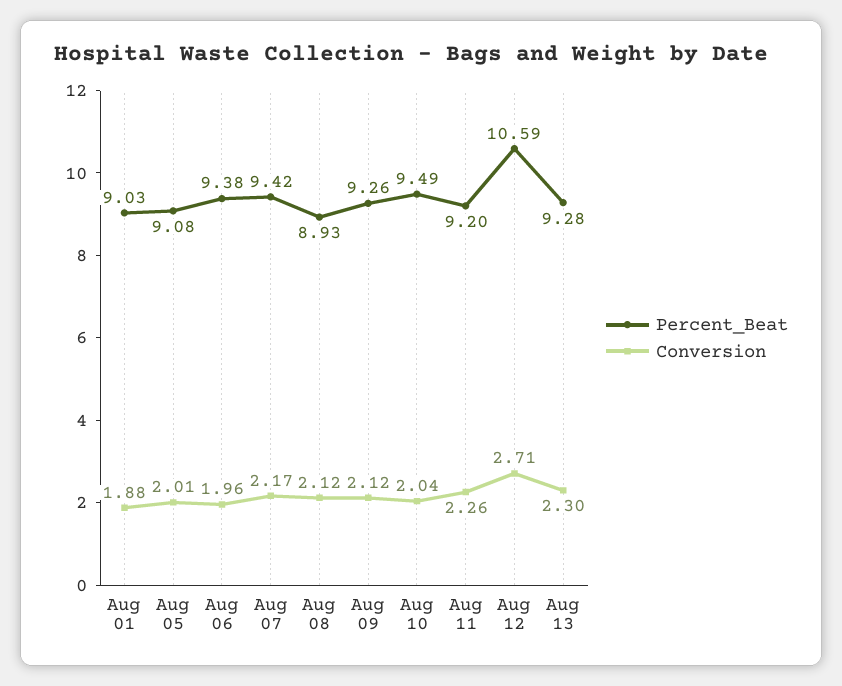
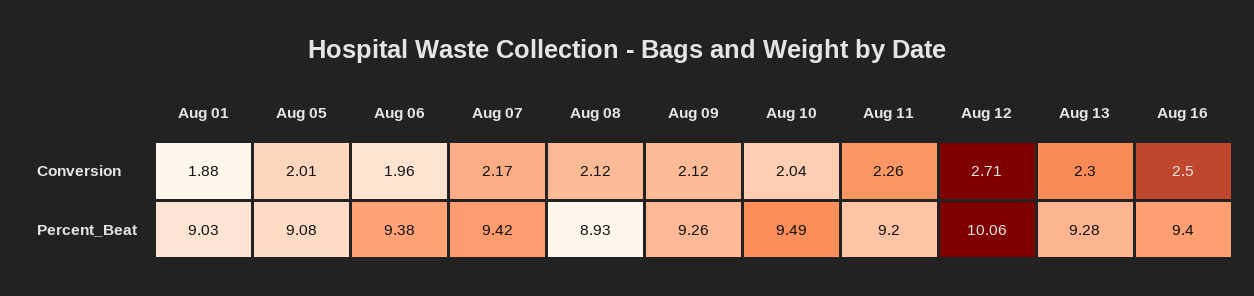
Percent_Beat, Aug 12: 10.59 -> 10.06
Conversion, Aug 16: none -> 2.5
Percent_Beat, Aug 16: none -> 9.4

